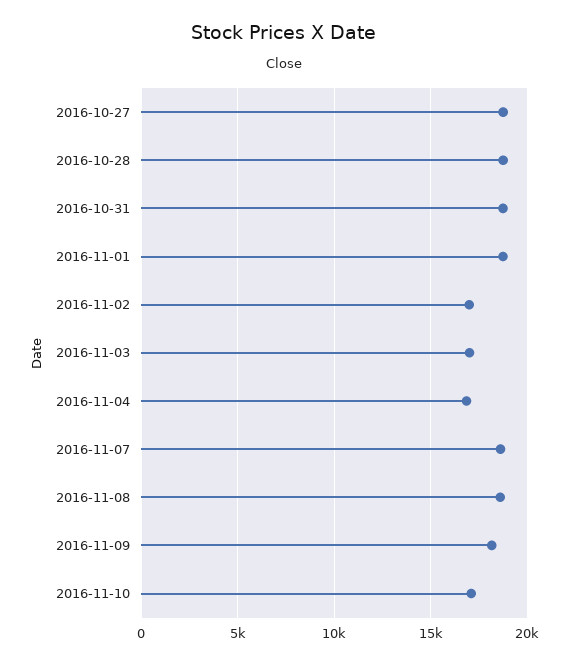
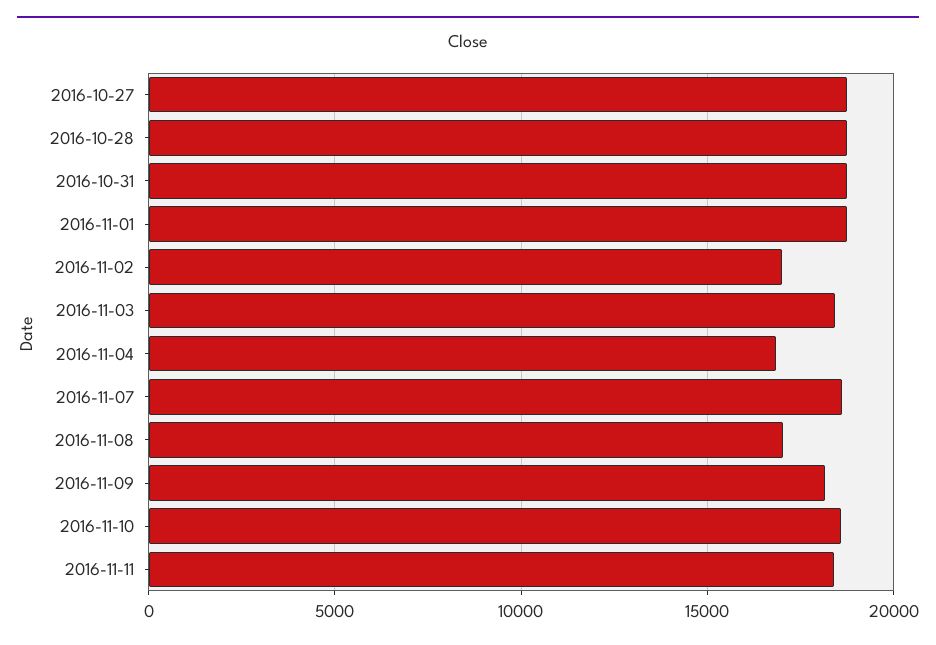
2016-11-03: 17000 -> 18500
2016-11-08: 18500 -> 17000
2016-11-10: 17000 -> 18500
2016-11-11: none -> 18500

